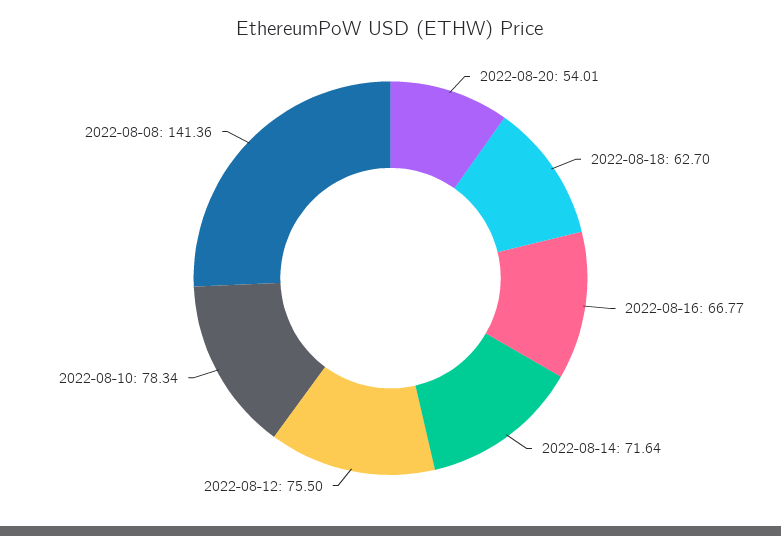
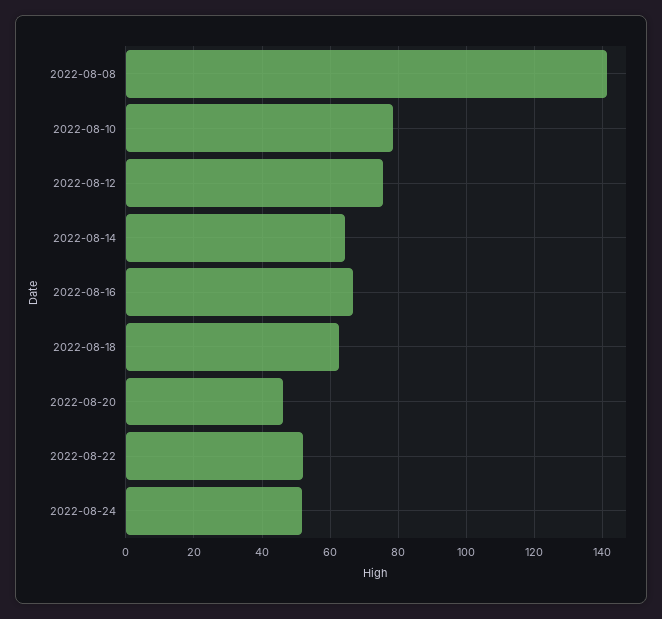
2022-08-20: 54.01 -> 46
2022-08-14: 71.64 -> 64
2022-08-22: none -> 52
2022-08-24: none -> 52

